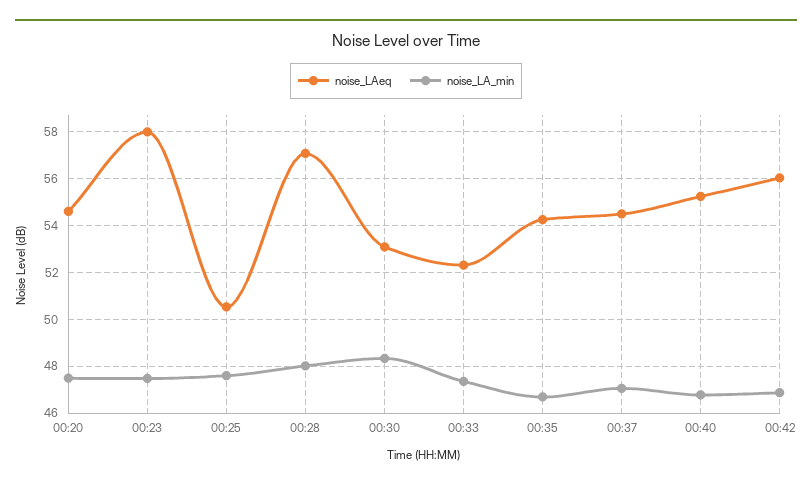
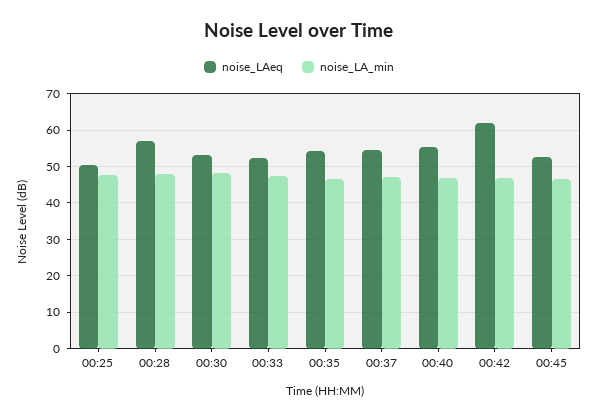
noise_LAeq, 00:20: 54.5 -> none
noise_LA_min, 00:20: 47.5 -> none
noise_LAeq, 00:23: 58 -> none
noise_LA_min, 00:23: 47.5 -> none
noise_LAeq, 00:42: 56 -> 62
noise_LAeq, 00:45: none -> 52
noise_LA_min, 00:45: none -> 46

